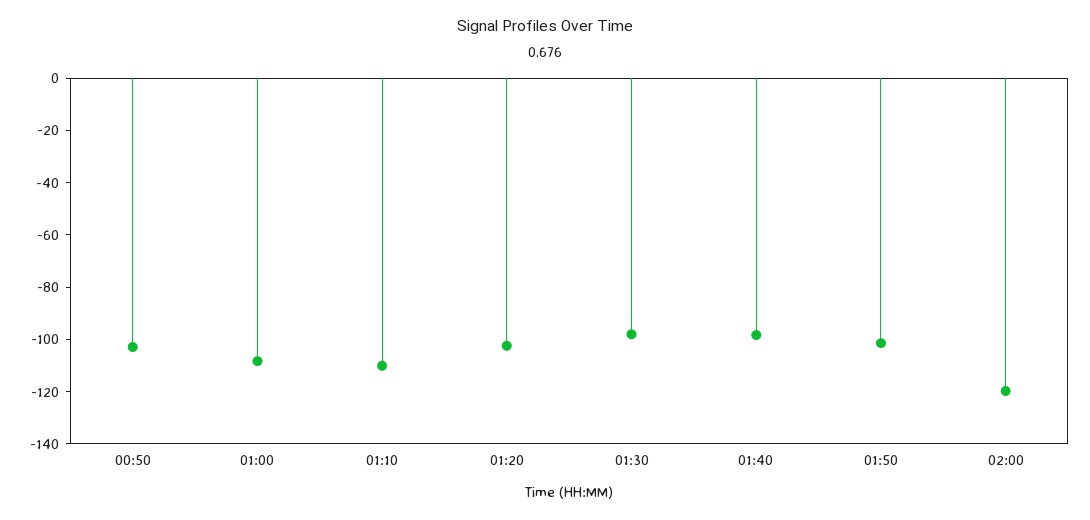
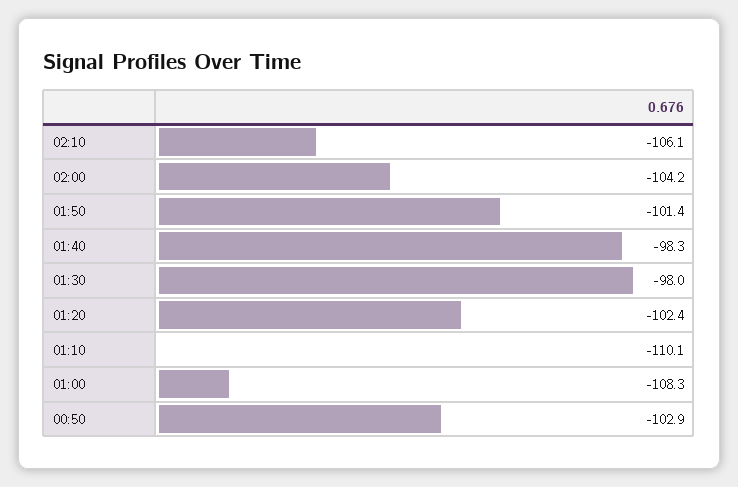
02:00: -120 -> -104.2
02:10: none -> -106.1

